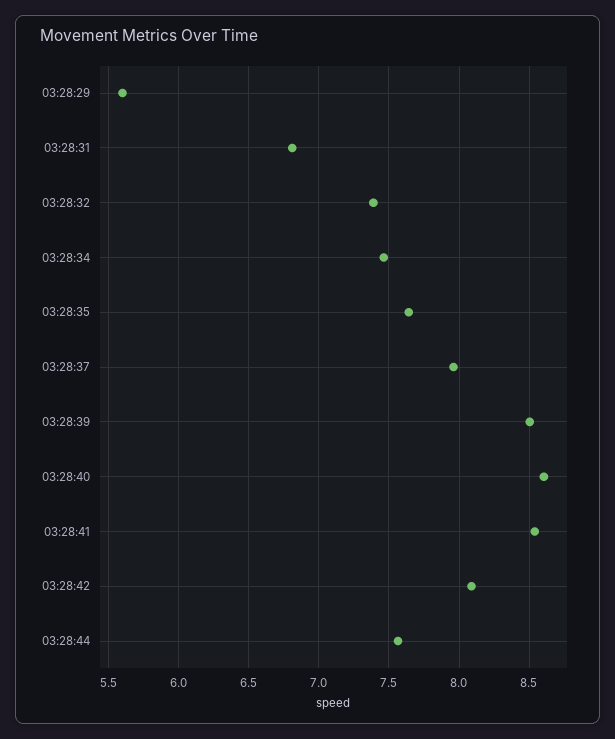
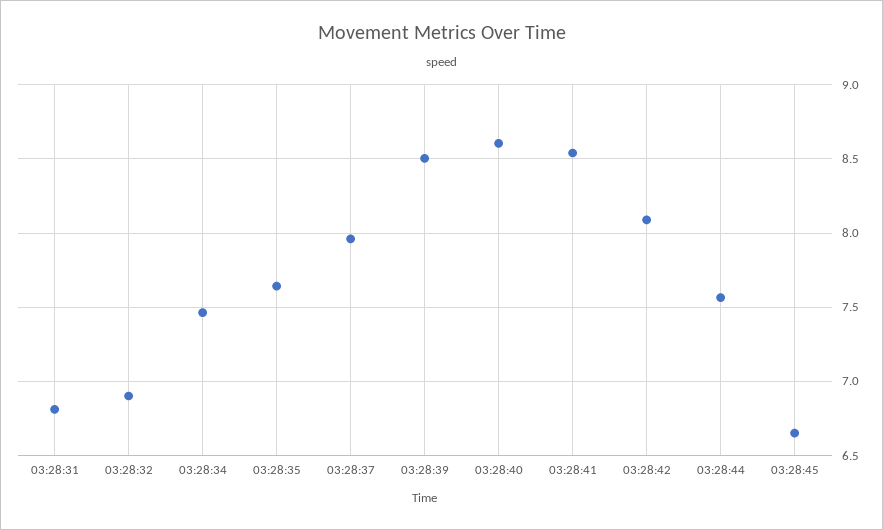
03:28:29: 5.6 -> none
03:28:32: 7.4 -> 6.9
03:28:45: none -> 6.65

